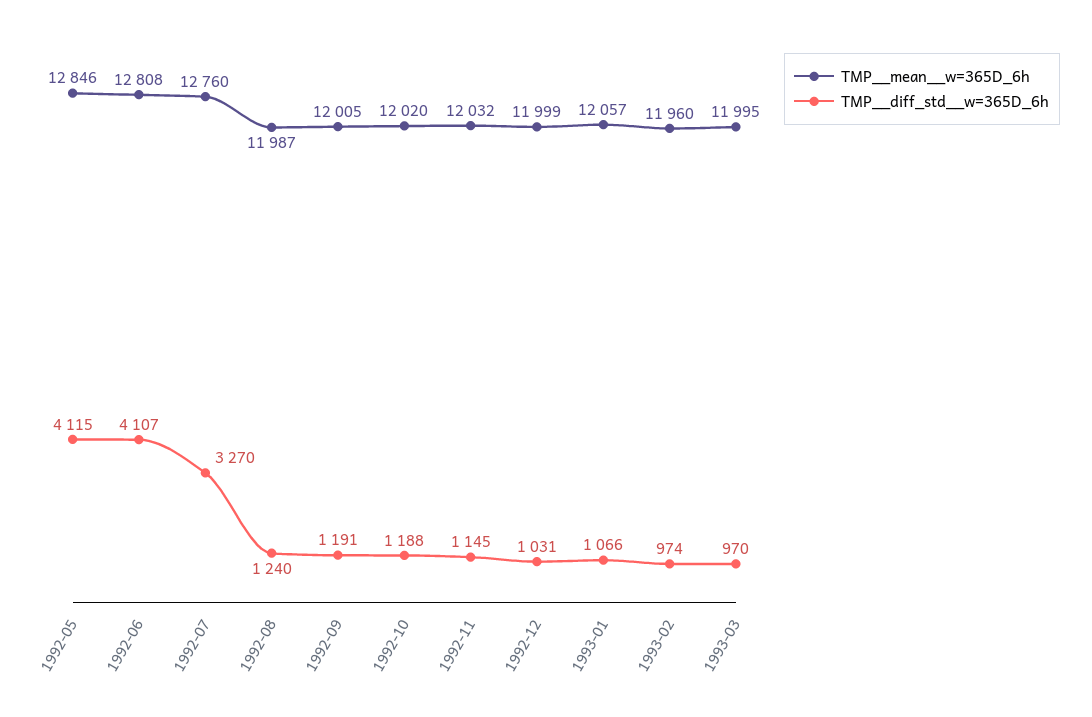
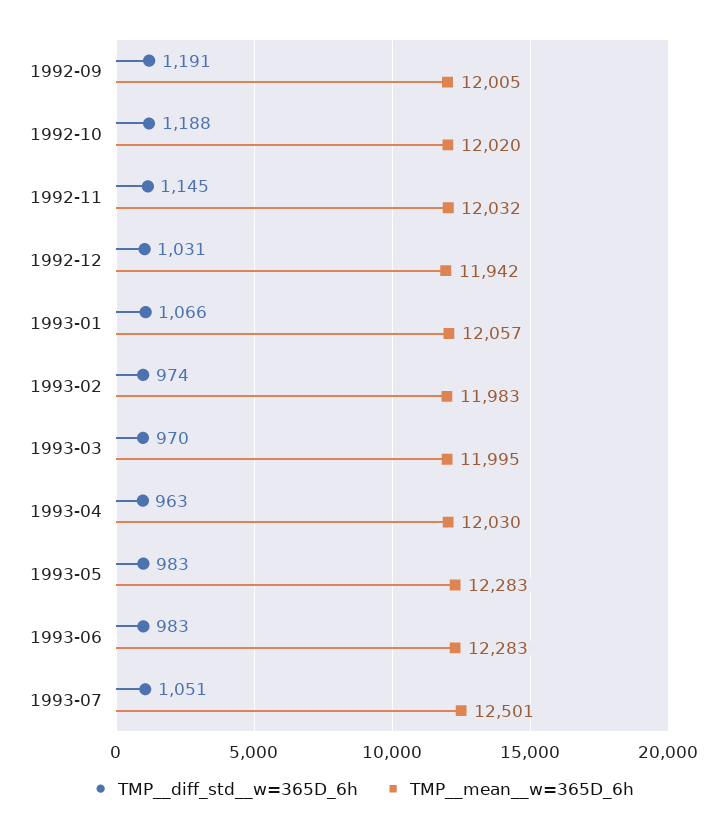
TMP__mean__w=365D_6h, 1992-05: 12846 -> none
TMP__diff_std__w=365D_6h, 1992-05: 4115 -> none
TMP__mean__w=365D_6h, 1992-06: 12808 -> none
TMP__diff_std__w=365D_6h, 1992-06: 4107 -> none
TMP__mean__w=365D_6h, 1992-07: 12760 -> none
TMP__diff_std__w=365D_6h, 1992-07: 3270 -> none
TMP__mean__w=365D_6h, 1992-08: 11987 -> none
TMP__diff_std__w=365D_6h, 1992-08: 1240 -> none
TMP__mean__w=365D_6h, 1992-12: 11999 -> 11942
TMP__mean__w=365D_6h, 1993-02: 11960 -> 11983
TMP__diff_std__w=365D_6h, 1993-04: none -> 963
TMP__mean__w=365D_6h, 1993-04: none -> 12030
TMP__diff_std__w=365D_6h, 1993-05: none -> 983
TMP__mean__w=365D_6h, 1993-05: none -> 12283
TMP__diff_std__w=365D_6h, 1993-06: none -> 983
TMP__mean__w=365D_6h, 1993-06: none -> 12283
TMP__diff_std__w=365D_6h, 1993-07: none -> 1051
TMP__mean__w=365D_6h, 1993-07: none -> 12501

